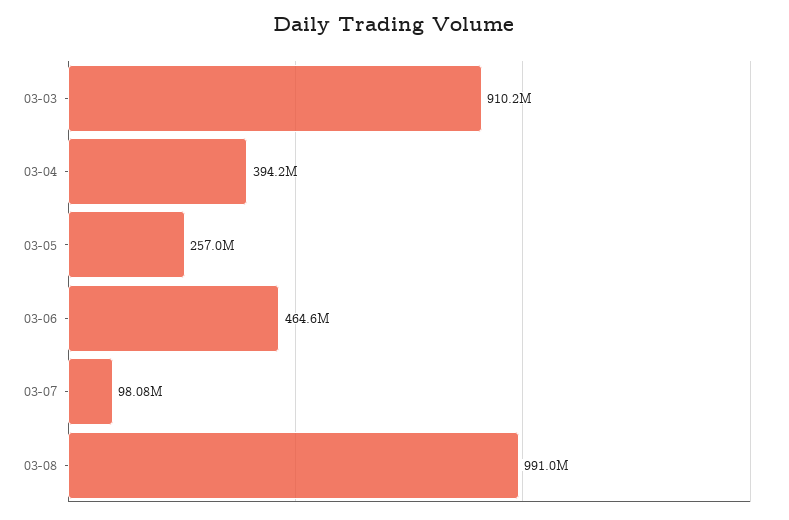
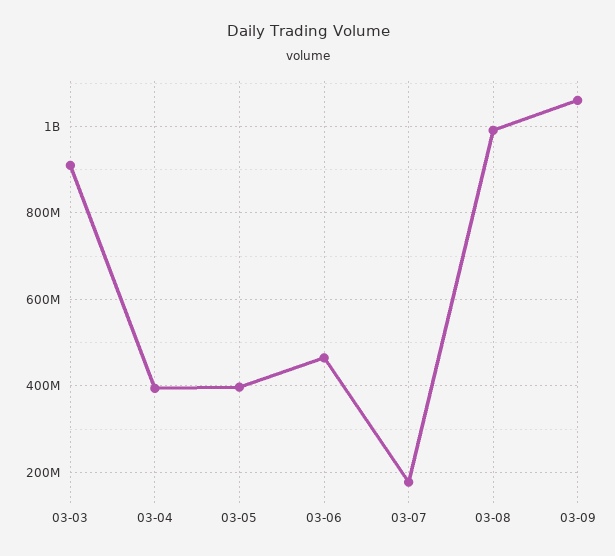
03-05: 257000000 -> 400000000
03-07: 98080000 -> 180000000
03-09: none -> 1060000000

